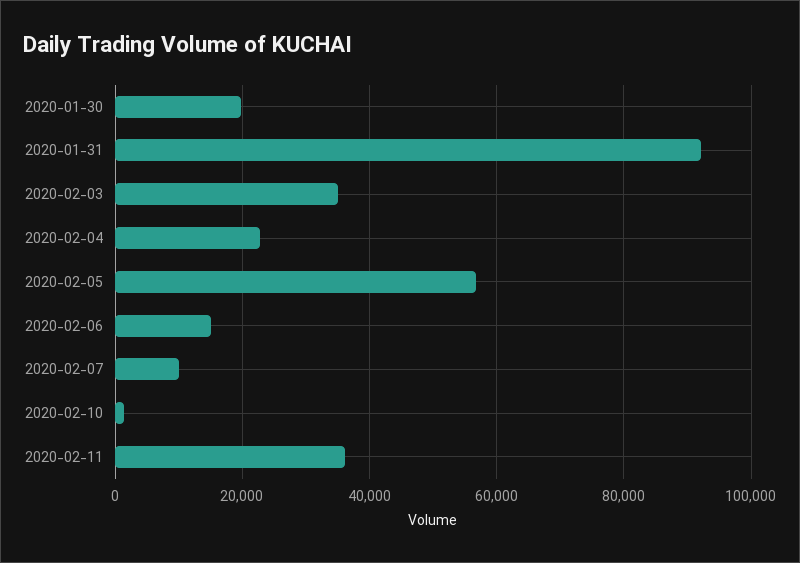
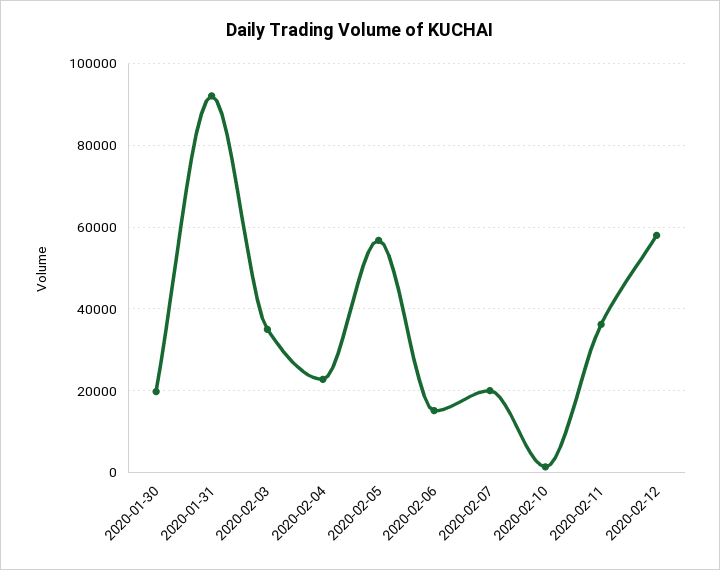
2020-02-07: 10000 -> 20000
2020-02-12: none -> 58000

